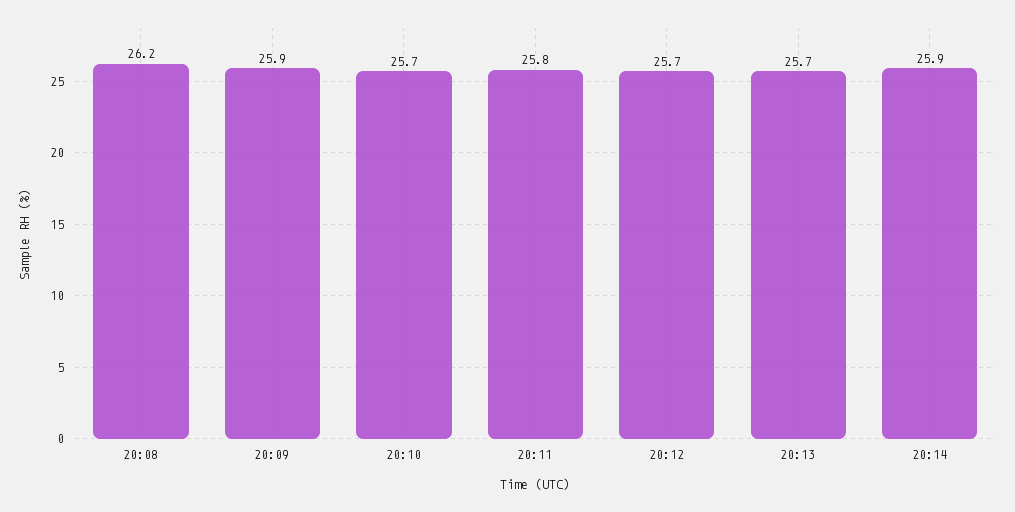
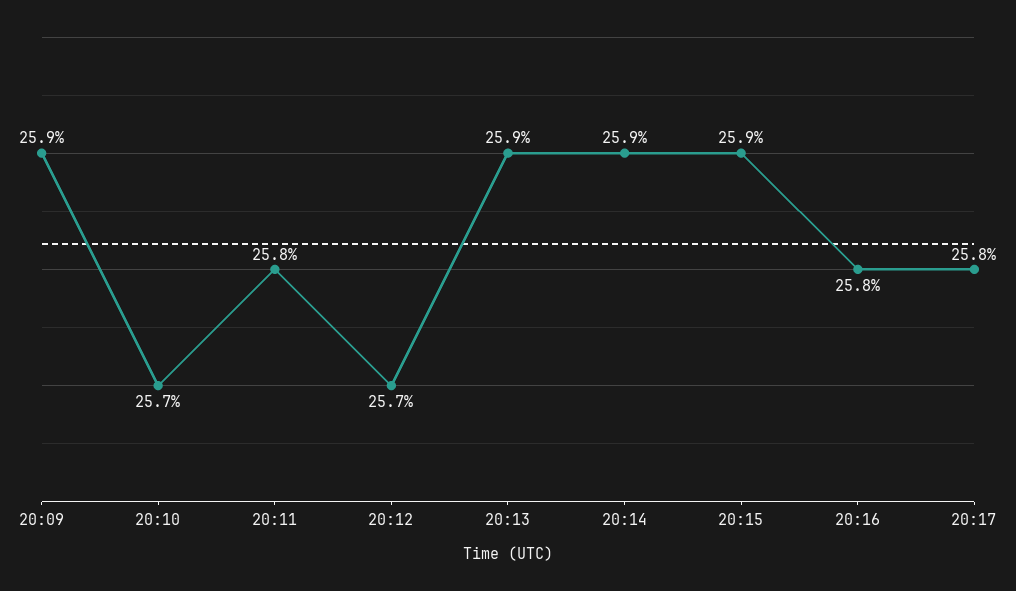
20:08: 26.2 -> none
20:13: 25.7 -> 25.9
20:15: none -> 25.9
20:16: none -> 25.8
20:17: none -> 25.8

